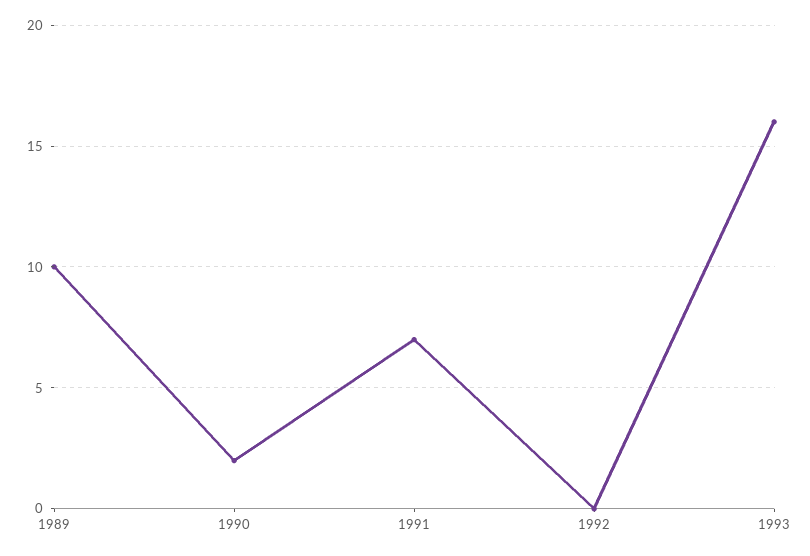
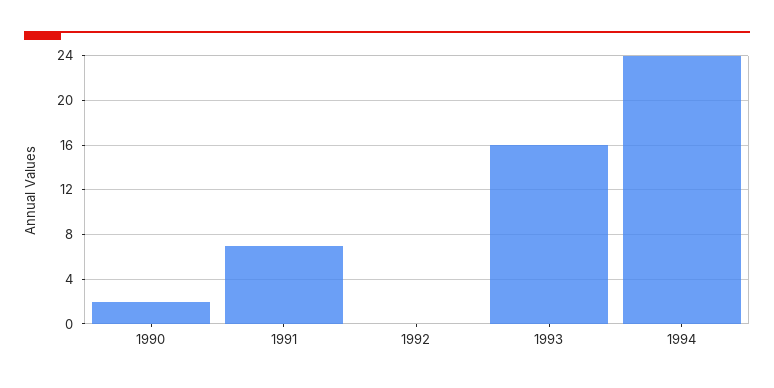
1989: 10 -> none
1994: none -> 24

